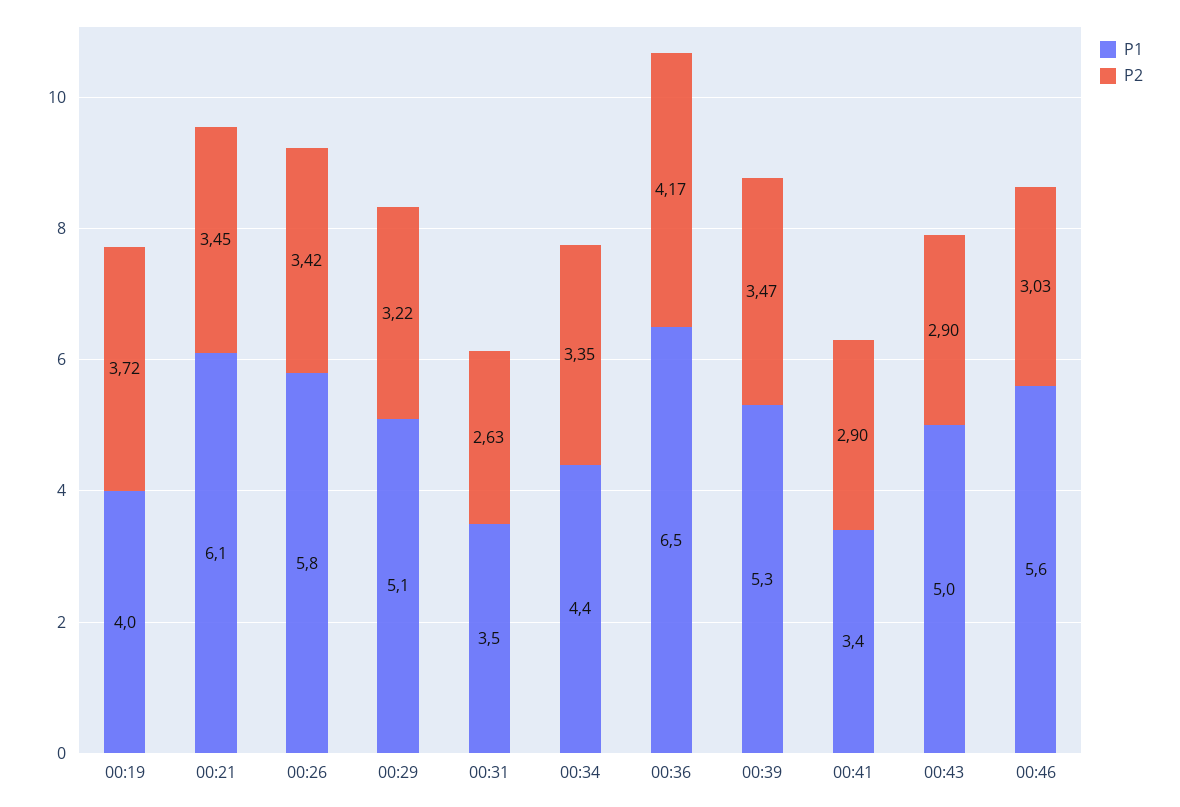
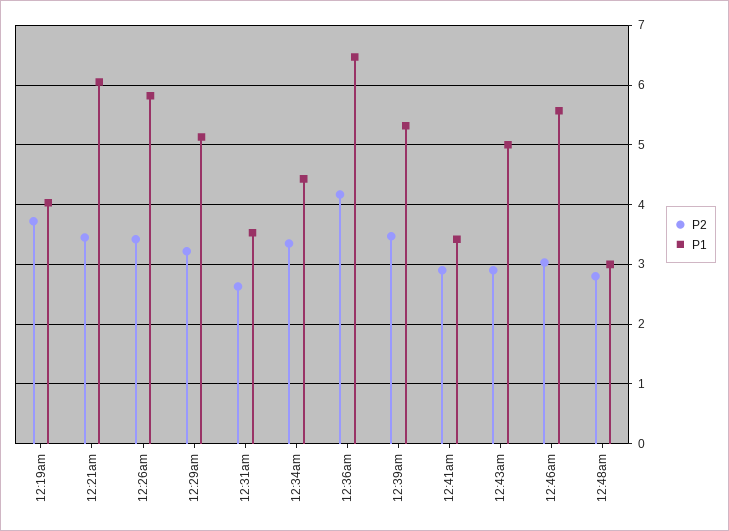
P2, 12:48am: none -> 2.8
P1, 12:48am: none -> 3

